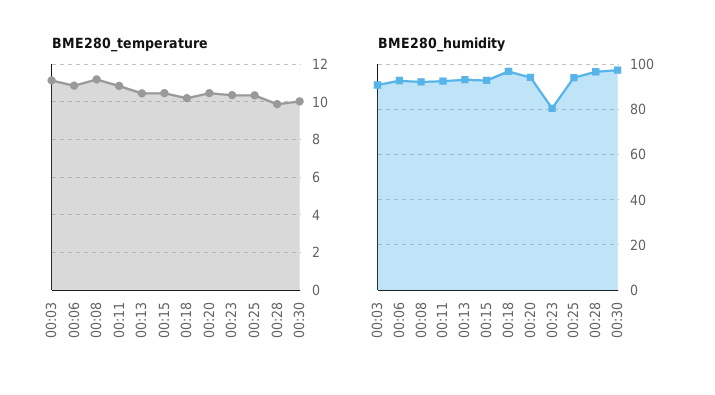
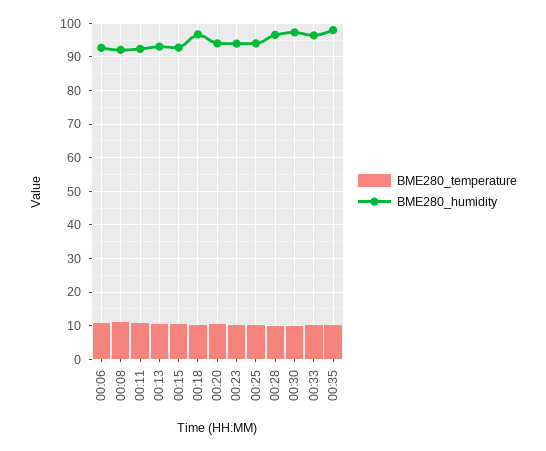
BME280_temperature, 00:03: 11 -> none
BME280_humidity, 00:03: 90 -> none
BME280_humidity, 00:23: 80 -> 94
BME280_temperature, 00:33: none -> 10
BME280_humidity, 00:33: none -> 96
BME280_temperature, 00:35: none -> 10
BME280_humidity, 00:35: none -> 98

